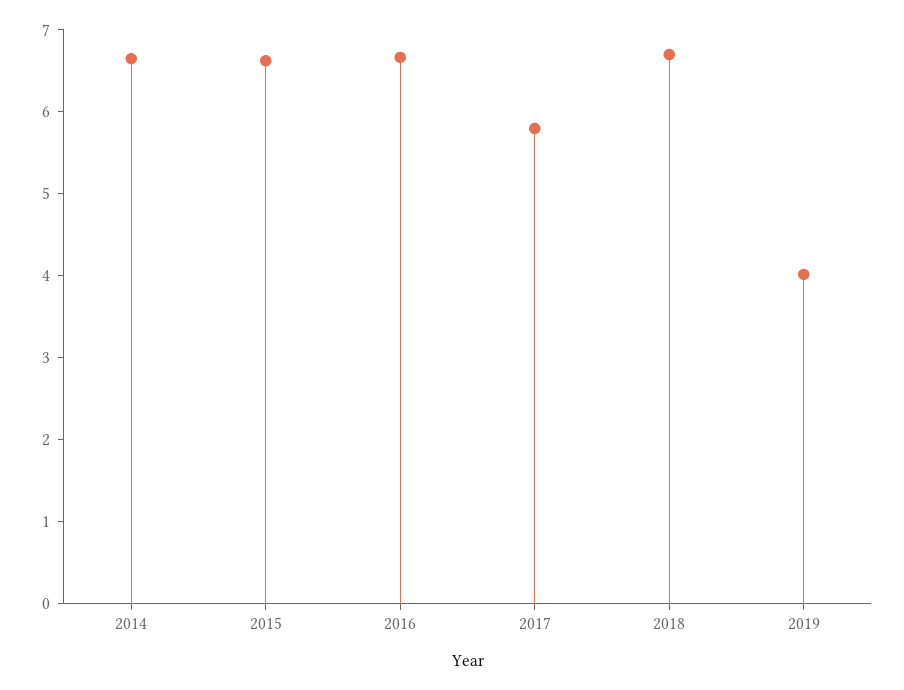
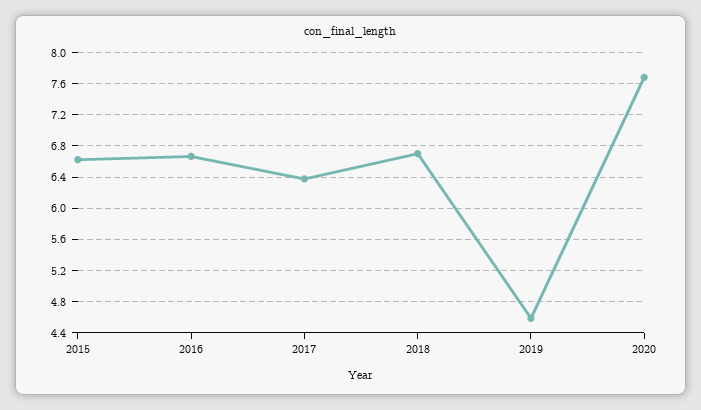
2014: 6.6 -> none
2017: 5.8 -> 6.4
2019: 4 -> 4.6
2020: none -> 7.7

